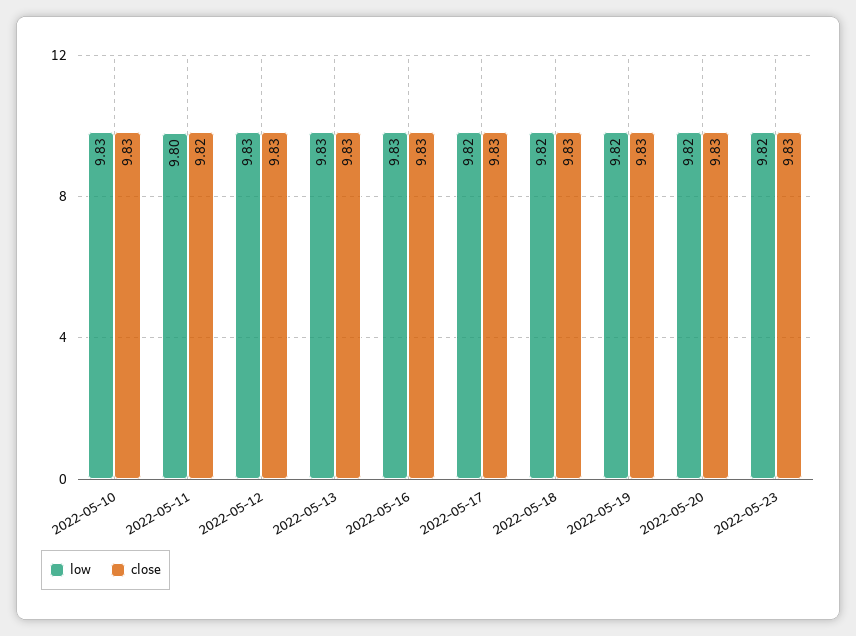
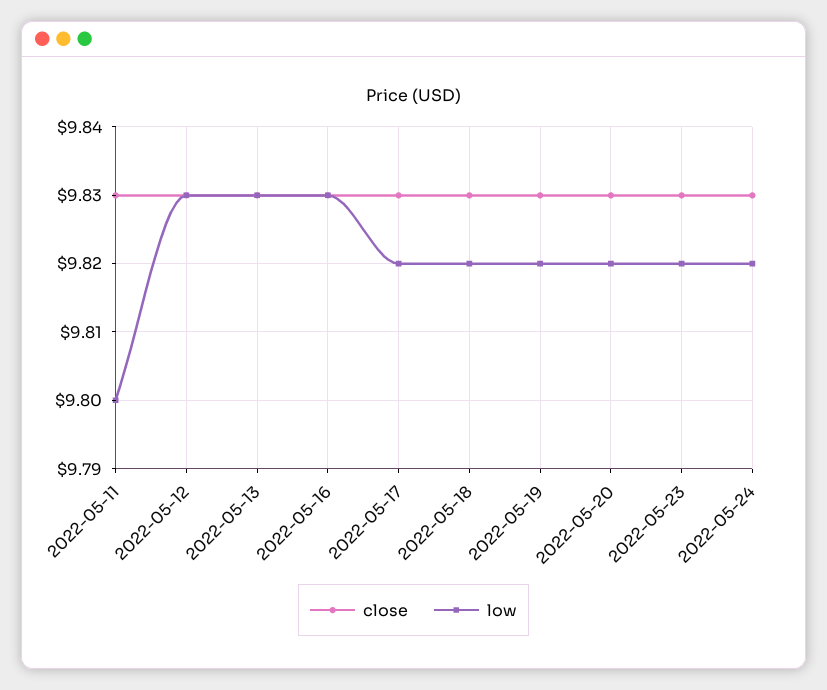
low, 2022-05-10: 9.83 -> none
close, 2022-05-10: 9.83 -> none
close, 2022-05-11: 9.82 -> 9.83
close, 2022-05-24: none -> 9.83
low, 2022-05-24: none -> 9.82

